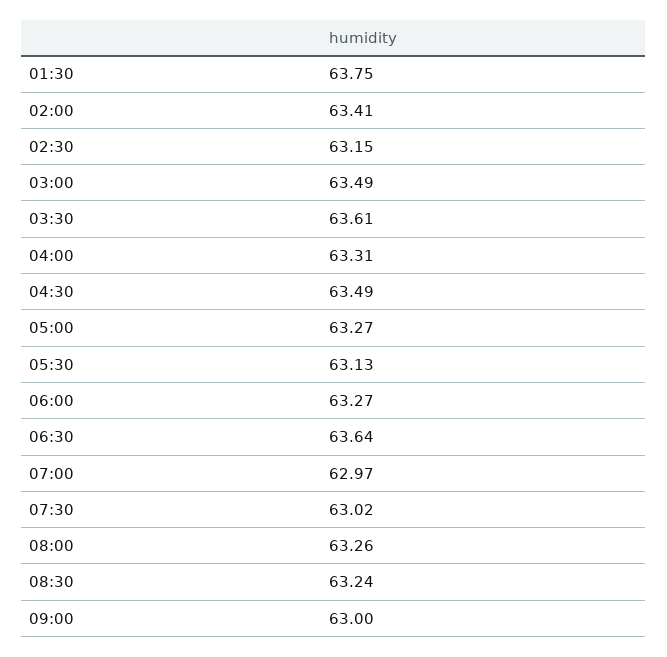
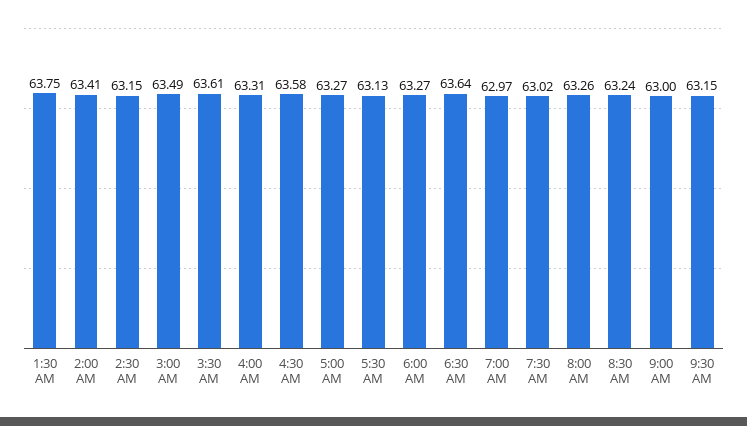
04:30: 63.49 -> 63.58
9:30 AM: none -> 63.15

